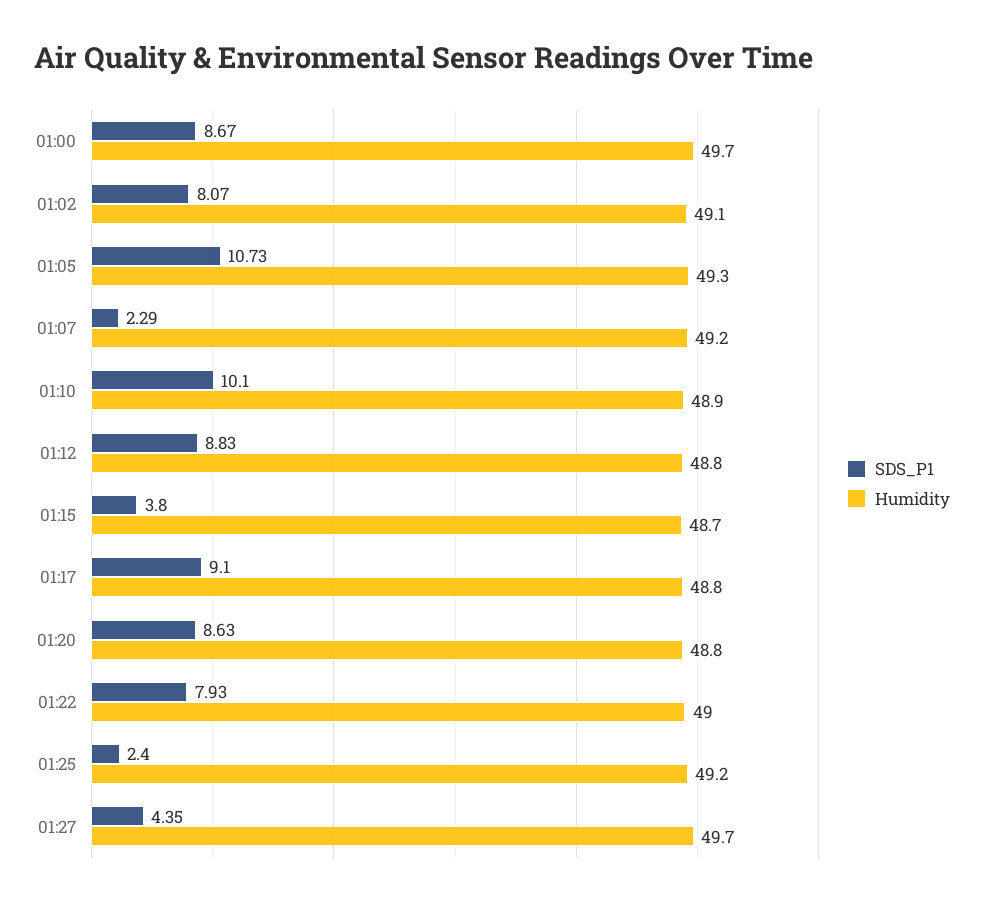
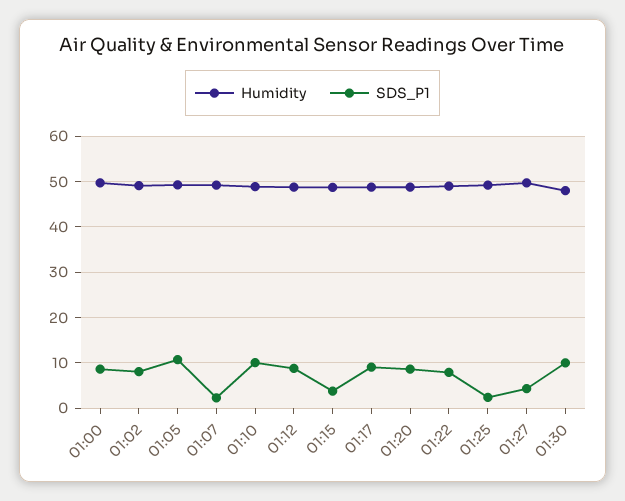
Humidity, 01:30: none -> 48
SDS_P1, 01:30: none -> 10

